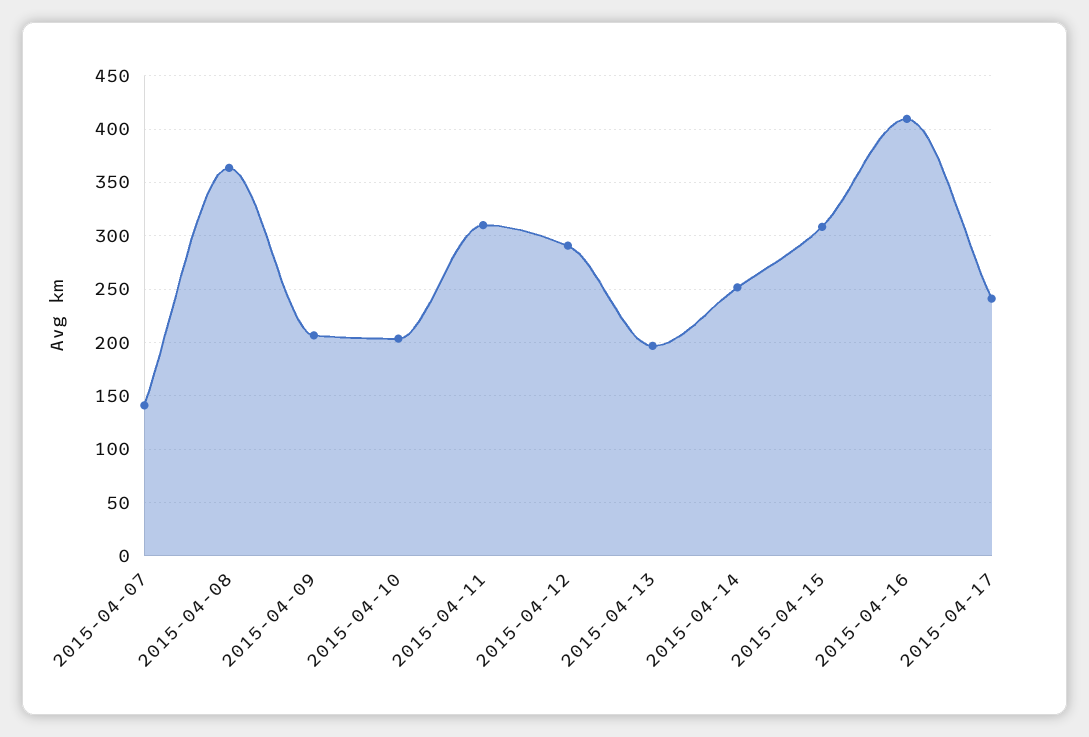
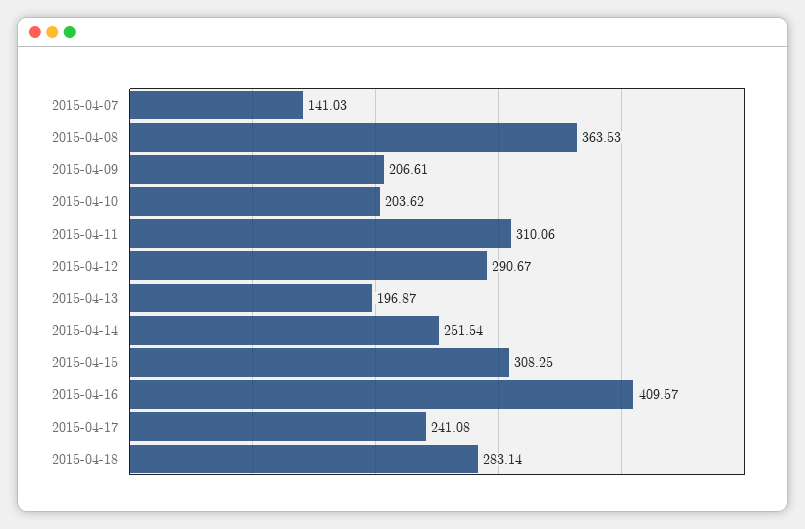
2015-04-18: none -> 283.14

